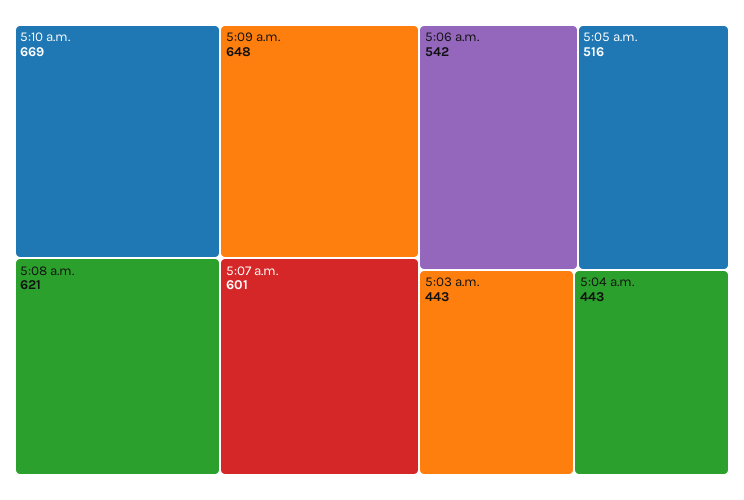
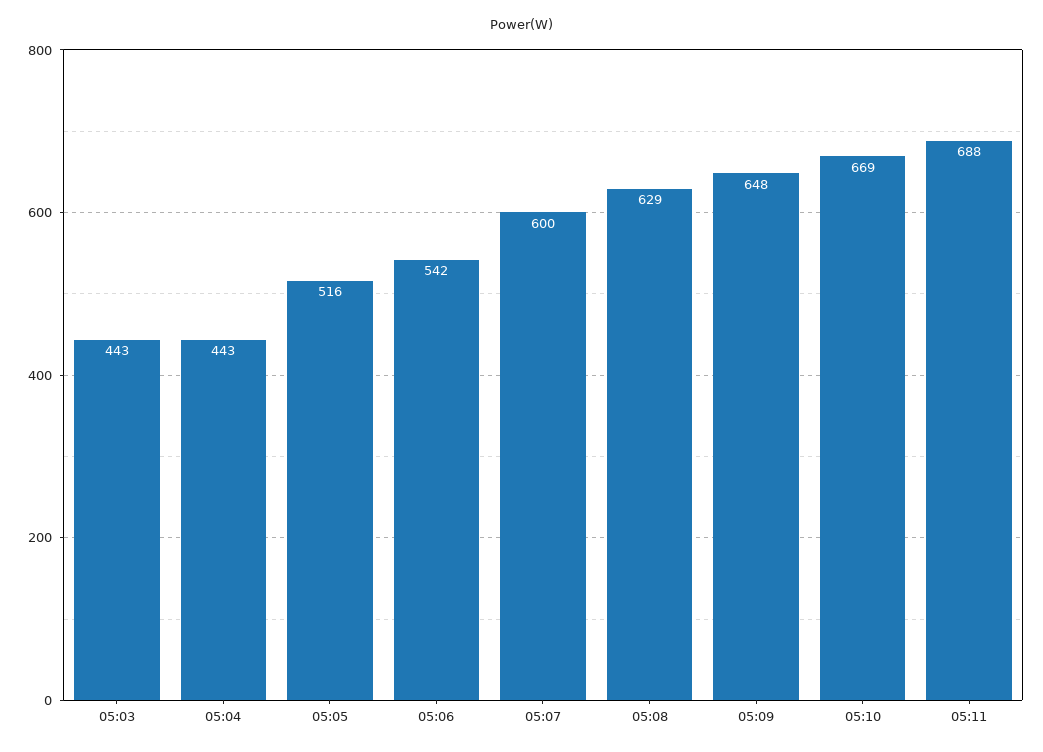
5:08 a.m.: 621 -> 629
5:07 a.m.: 601 -> 600
05:11: none -> 688

